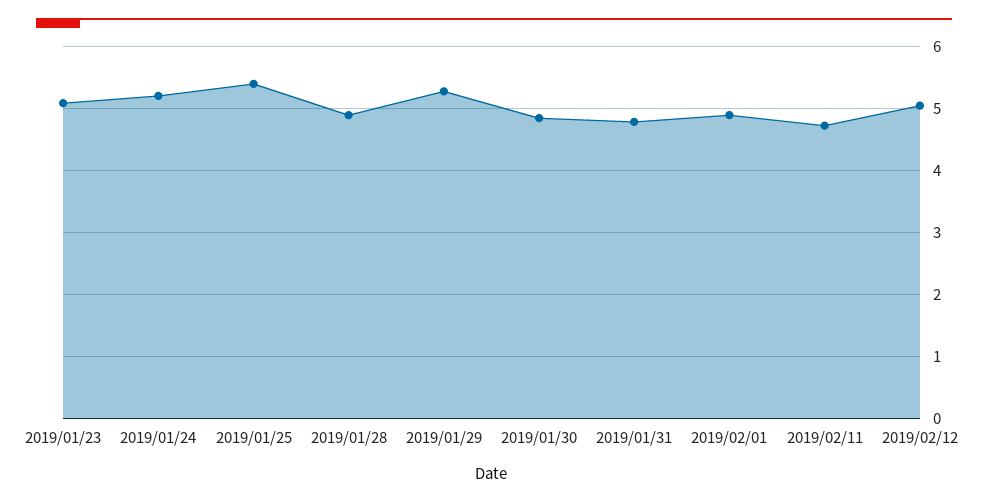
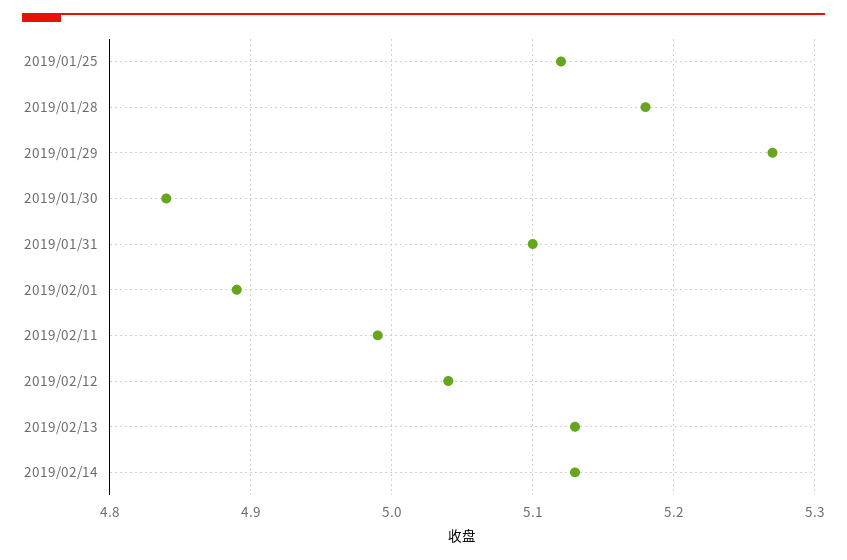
2019/01/23: 5.1 -> none
2019/01/24: 5.2 -> none
2019/01/25: 5.4 -> 5.12
2019/01/28: 4.9 -> 5.18
2019/01/31: 4.8 -> 5.1
2019/02/11: 4.7 -> 4.99
2019/02/13: none -> 5.13
2019/02/14: none -> 5.13

